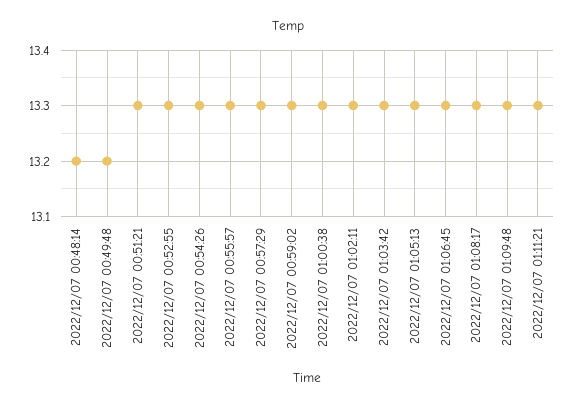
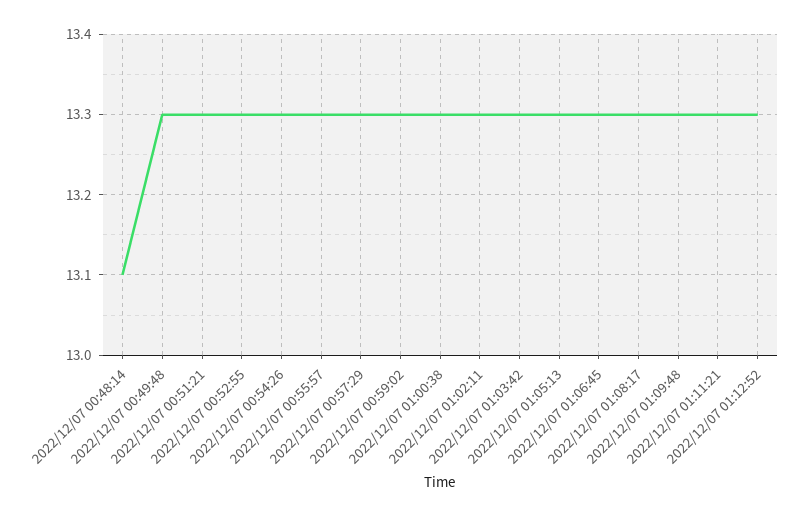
2022/12/07 00:48:14: 13.2 -> 13.1
2022/12/07 00:49:48: 13.2 -> 13.3
2022/12/07 01:12:52: none -> 13.3

